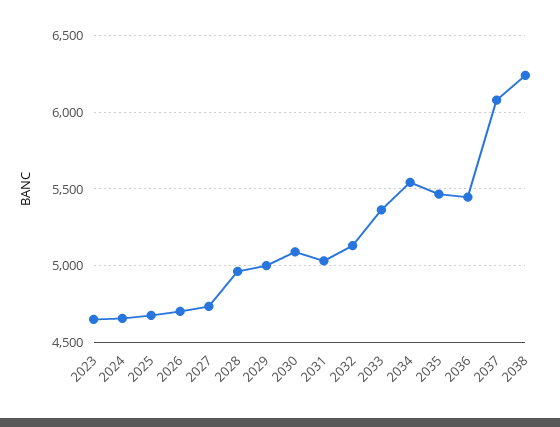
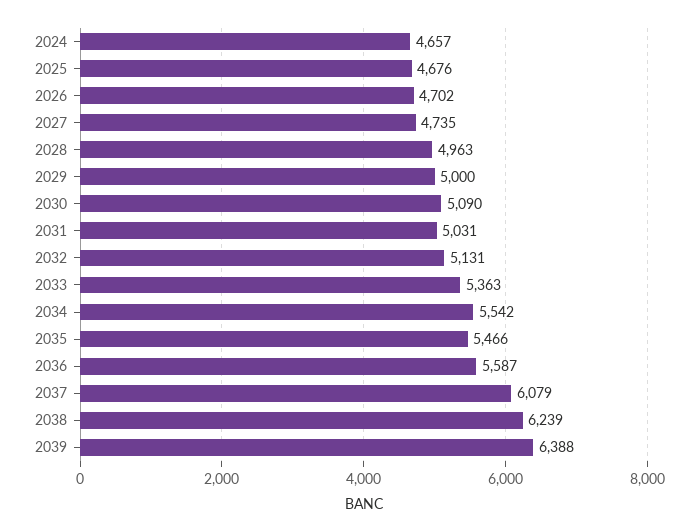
2023: 4650 -> none
2036: 5450 -> 5587
2039: none -> 6388

